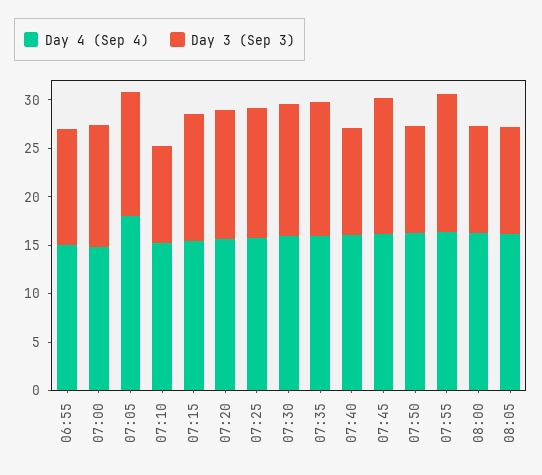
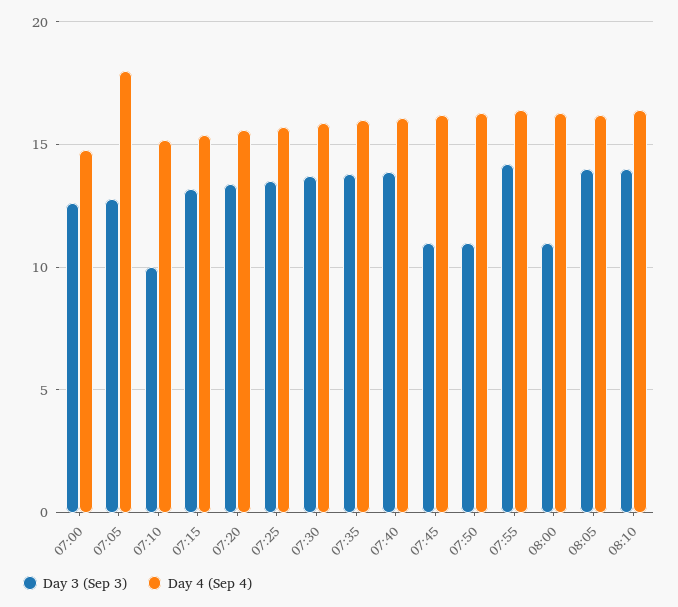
Day 4 (Sep 4), 06:55: 15 -> none
Day 3 (Sep 3), 06:55: 12 -> none
Day 3 (Sep 3), 07:40: 11 -> 14
Day 3 (Sep 3), 07:45: 14 -> 11
Day 3 (Sep 3), 08:05: 11 -> 14
Day 3 (Sep 3), 08:10: none -> 14
Day 4 (Sep 4), 08:10: none -> 16.5

